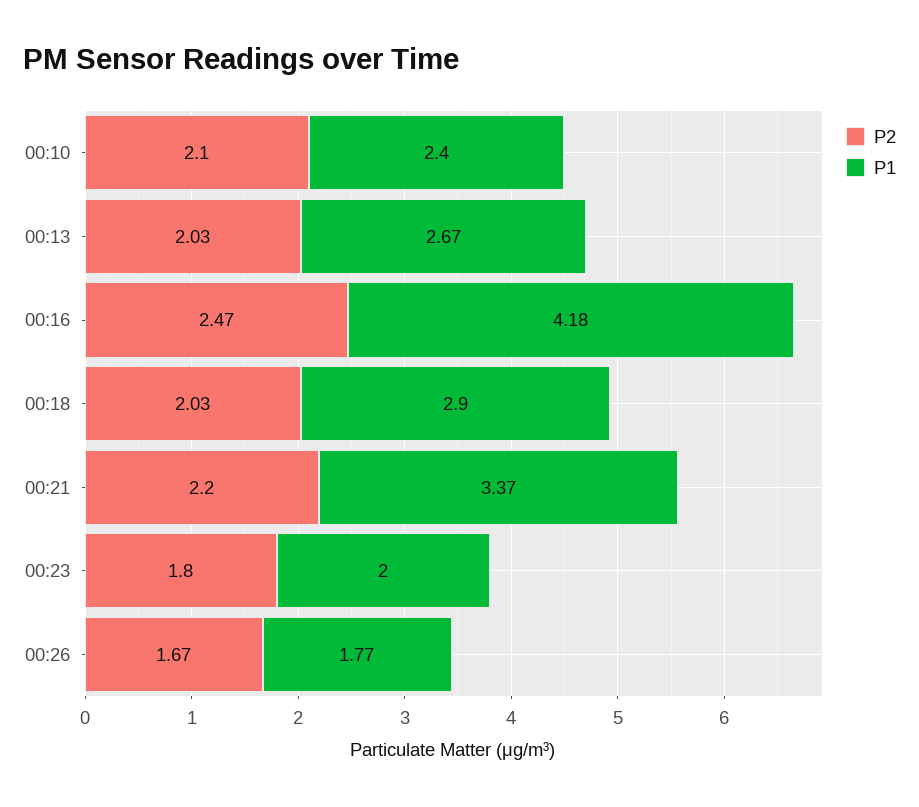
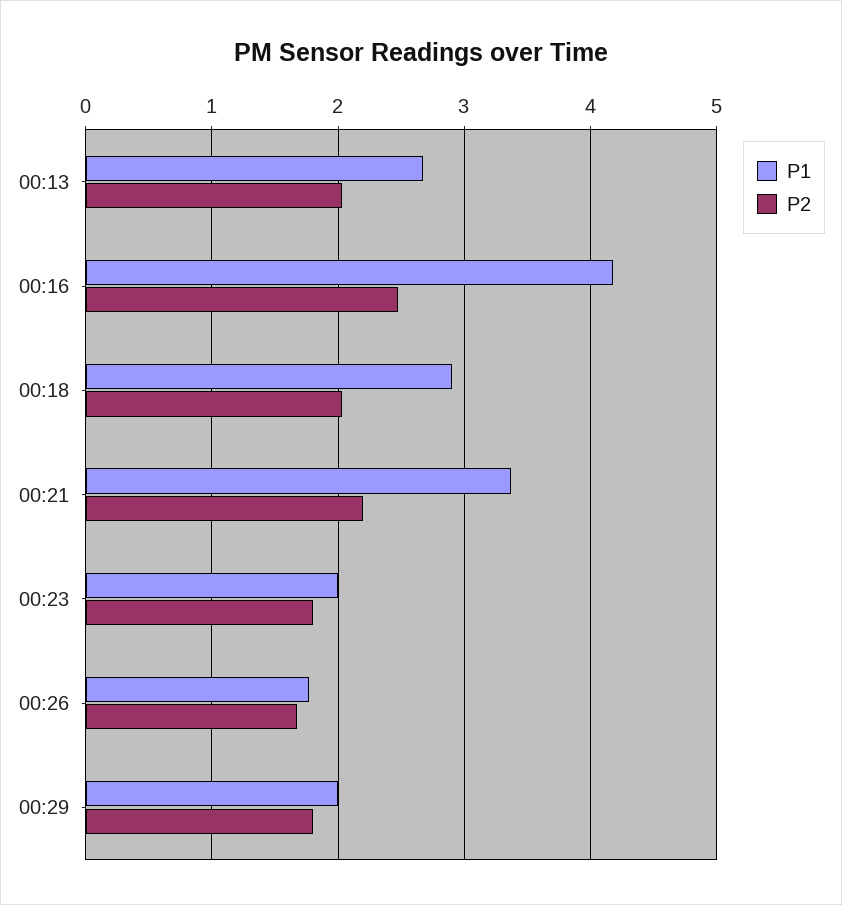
P2, 00:10: 2.1 -> none
P1, 00:10: 2.4 -> none
P1, 00:29: none -> 2
P2, 00:29: none -> 1.8

